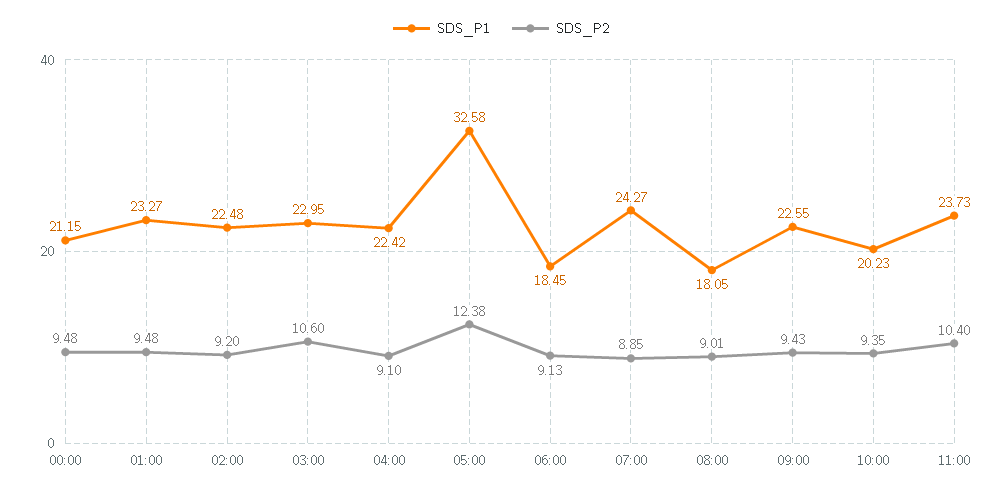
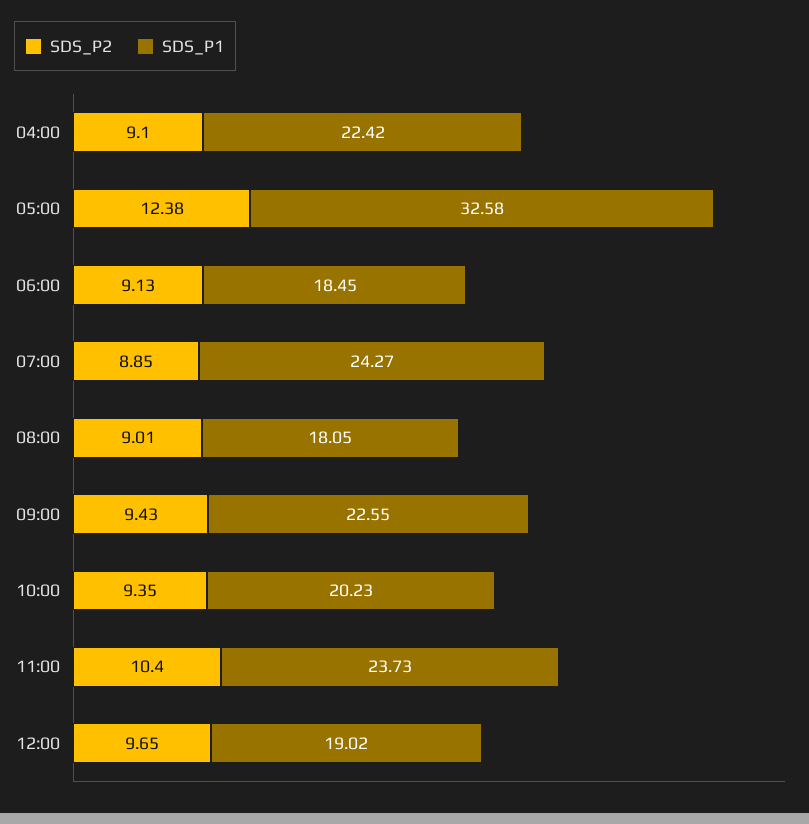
SDS_P1, 00:00: 21.15 -> none
SDS_P2, 00:00: 9.48 -> none
SDS_P1, 01:00: 23.27 -> none
SDS_P2, 01:00: 9.48 -> none
SDS_P1, 02:00: 22.48 -> none
SDS_P2, 02:00: 9.2 -> none
SDS_P1, 03:00: 22.95 -> none
SDS_P2, 03:00: 10.6 -> none
SDS_P2, 12:00: none -> 9.65
SDS_P1, 12:00: none -> 19.02

